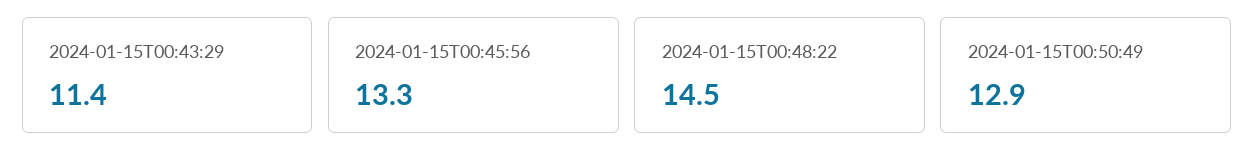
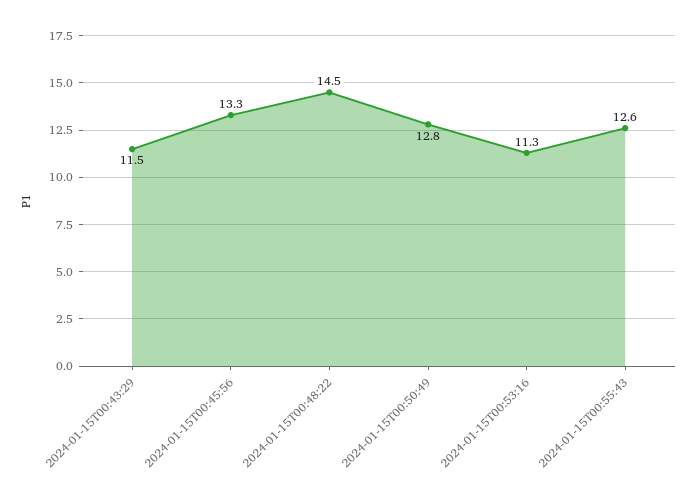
2024-01-15T00:43:29: 11.4 -> 11.5
2024-01-15T00:50:49: 12.9 -> 12.8
2024-01-15T00:53:16: none -> 11.3
2024-01-15T00:55:43: none -> 12.6

